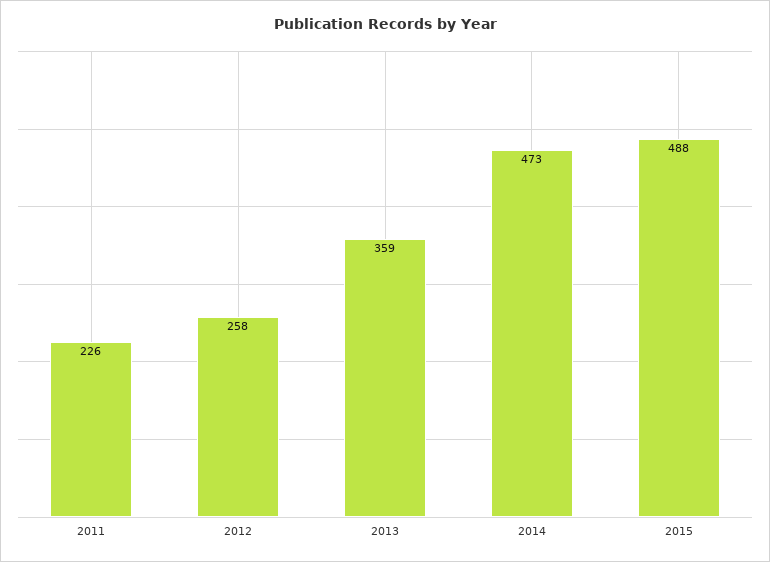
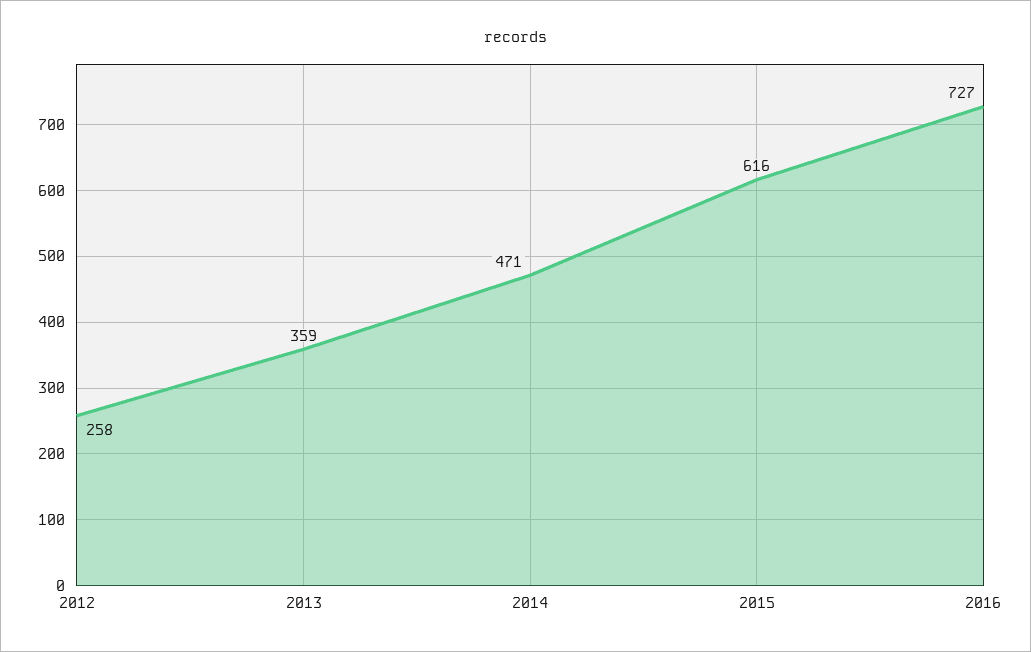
2011: 226 -> none
2014: 473 -> 471
2015: 488 -> 616
2016: none -> 727

